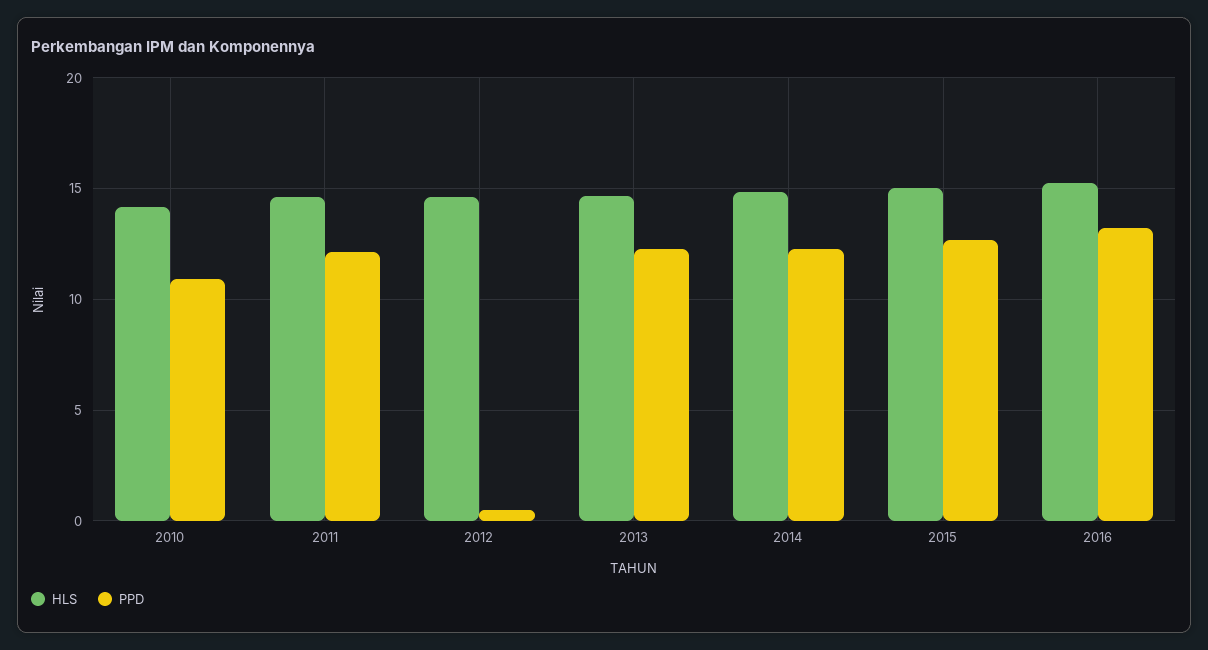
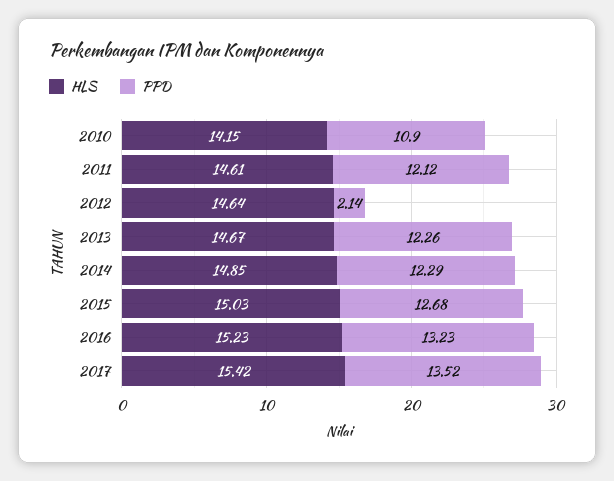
PPD, 2012: 0.5 -> 2.14
HLS, 2017: none -> 15.42
PPD, 2017: none -> 13.52

